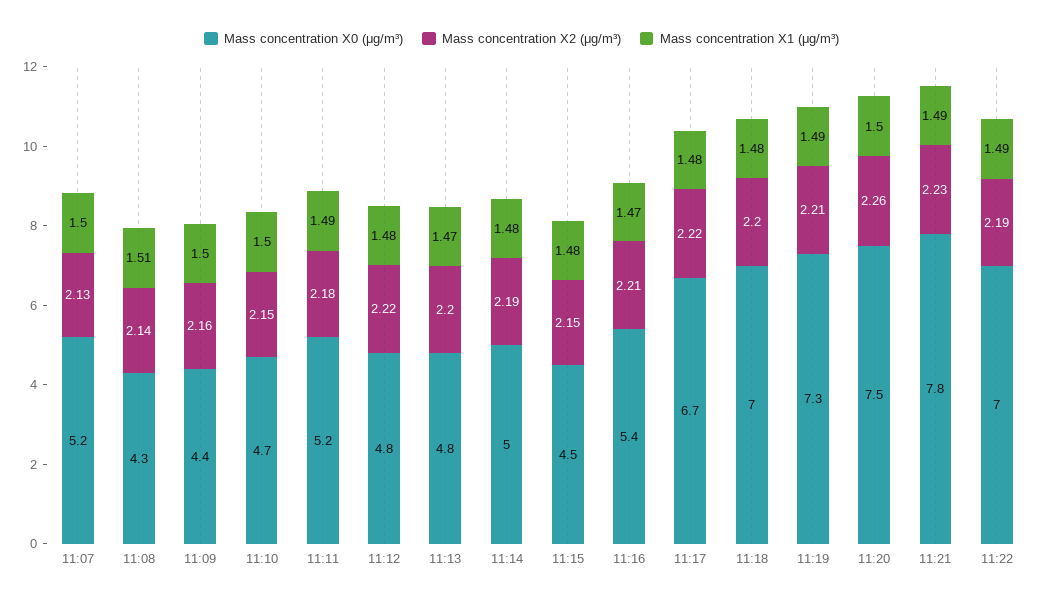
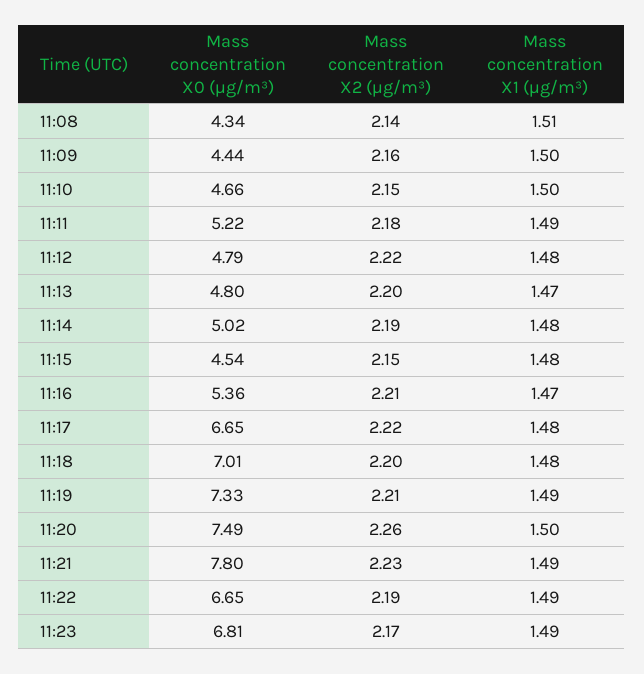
Mass concentration X0 (μg/m³), 11:07: 5.2 -> none
Mass concentration X2 (μg/m³), 11:07: 2.13 -> none
Mass concentration X1 (μg/m³), 11:07: 1.5 -> none
Mass concentration X0 (μg/m³), 11:22: 7 -> 6.65
Mass concentration X0 (μg/m³), 11:23: none -> 6.81
Mass concentration X2 (μg/m³), 11:23: none -> 2.17
Mass concentration X1 (μg/m³), 11:23: none -> 1.49

